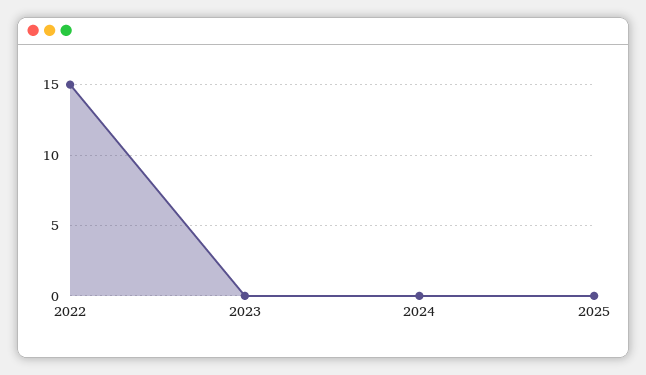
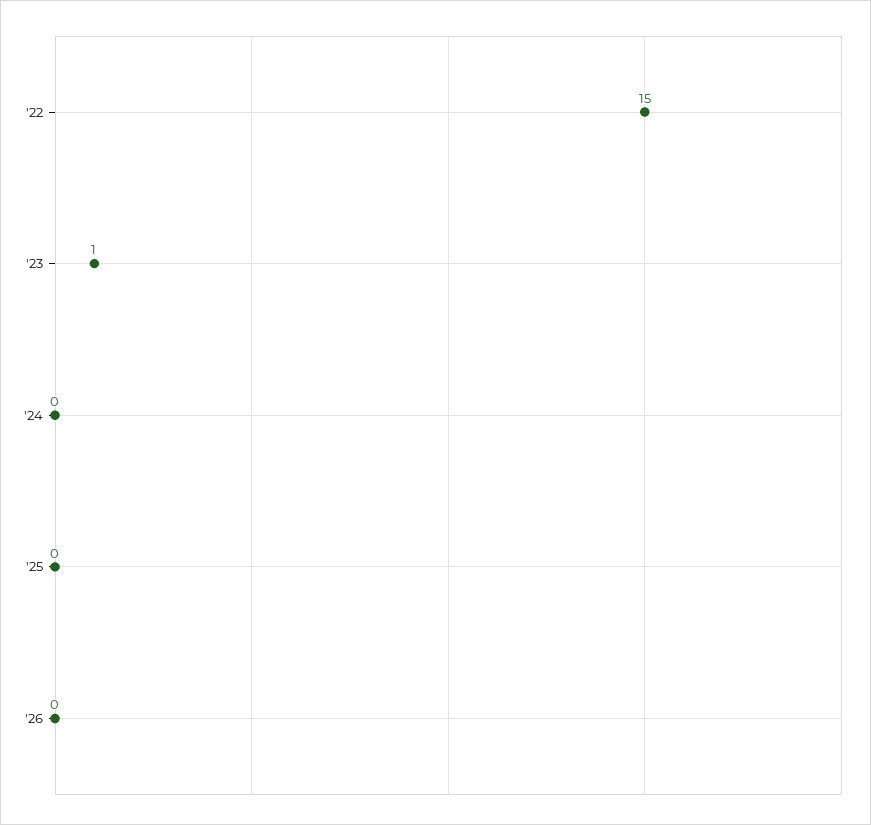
2023: 0 -> 1
'26: none -> 0

